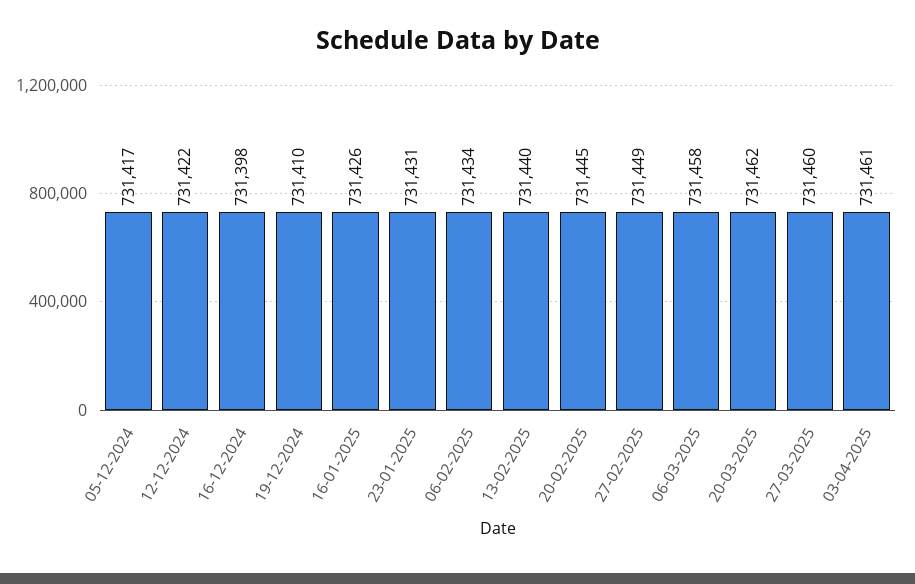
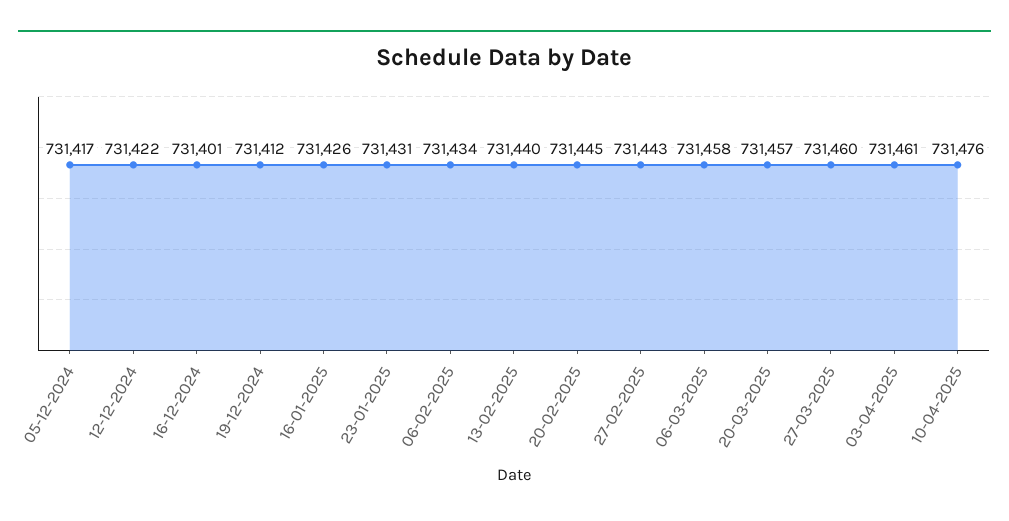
16-12-2024: 731398 -> 731401
19-12-2024: 731410 -> 731412
27-02-2025: 731449 -> 731443
20-03-2025: 731462 -> 731457
10-04-2025: none -> 731476

